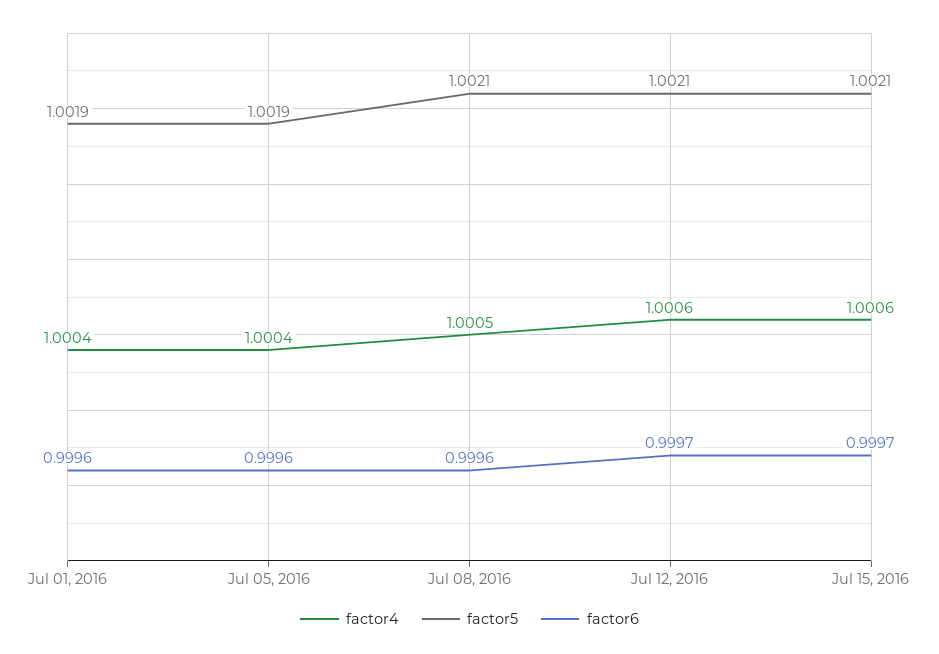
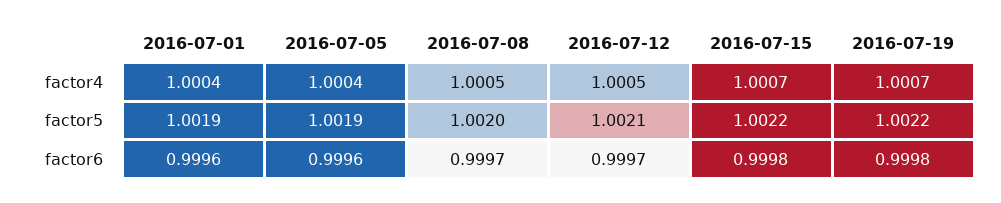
factor5, Jul 08, 2016: 1.0021 -> 1.002
factor6, Jul 08, 2016: 0.9996 -> 0.9997
factor4, Jul 12, 2016: 1.0006 -> 1.0005
factor4, Jul 15, 2016: 1.0006 -> 1.0007
factor5, Jul 15, 2016: 1.0021 -> 1.0022
factor6, Jul 15, 2016: 0.9997 -> 0.9998
factor4, 2016-07-19: none -> 1.0007
factor5, 2016-07-19: none -> 1.0022
factor6, 2016-07-19: none -> 0.9998

